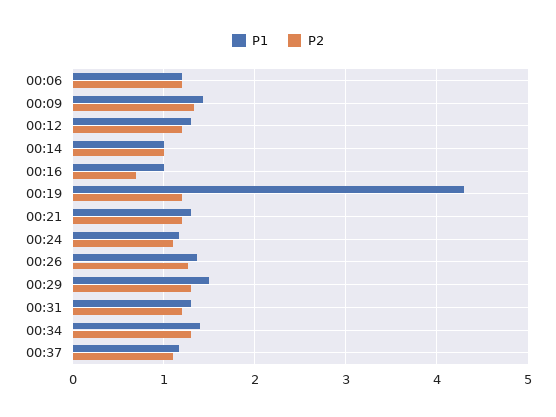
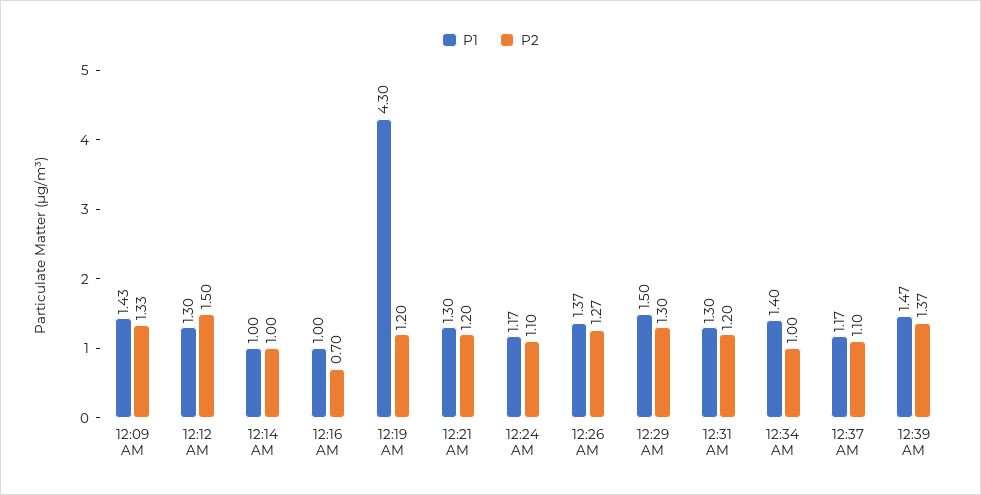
P1, 00:06: 1.2 -> none
P2, 00:06: 1.2 -> none
P2, 00:12: 1.2 -> 1.5
P2, 00:34: 1.3 -> 1
P1, 12:39 AM: none -> 1.47
P2, 12:39 AM: none -> 1.37

